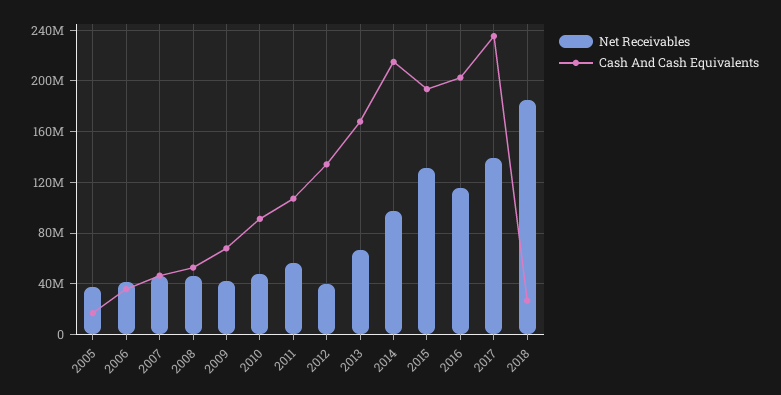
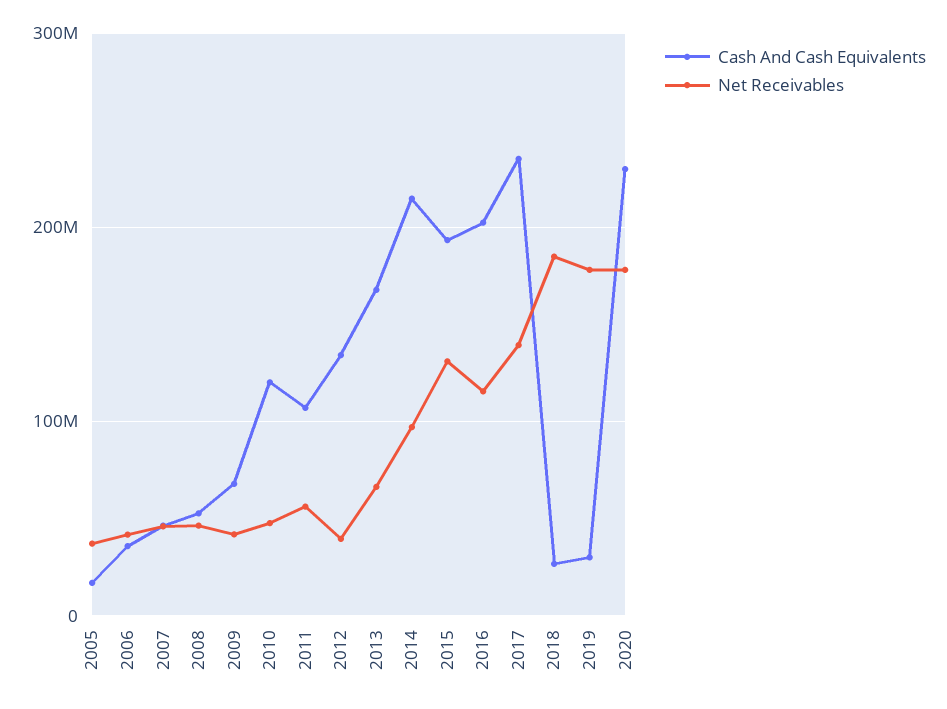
Cash And Cash Equivalents, 2010: 90000000 -> 120000000
Cash And Cash Equivalents, 2019: none -> 30000000
Net Receivables, 2019: none -> 180000000
Cash And Cash Equivalents, 2020: none -> 230000000
Net Receivables, 2020: none -> 180000000

